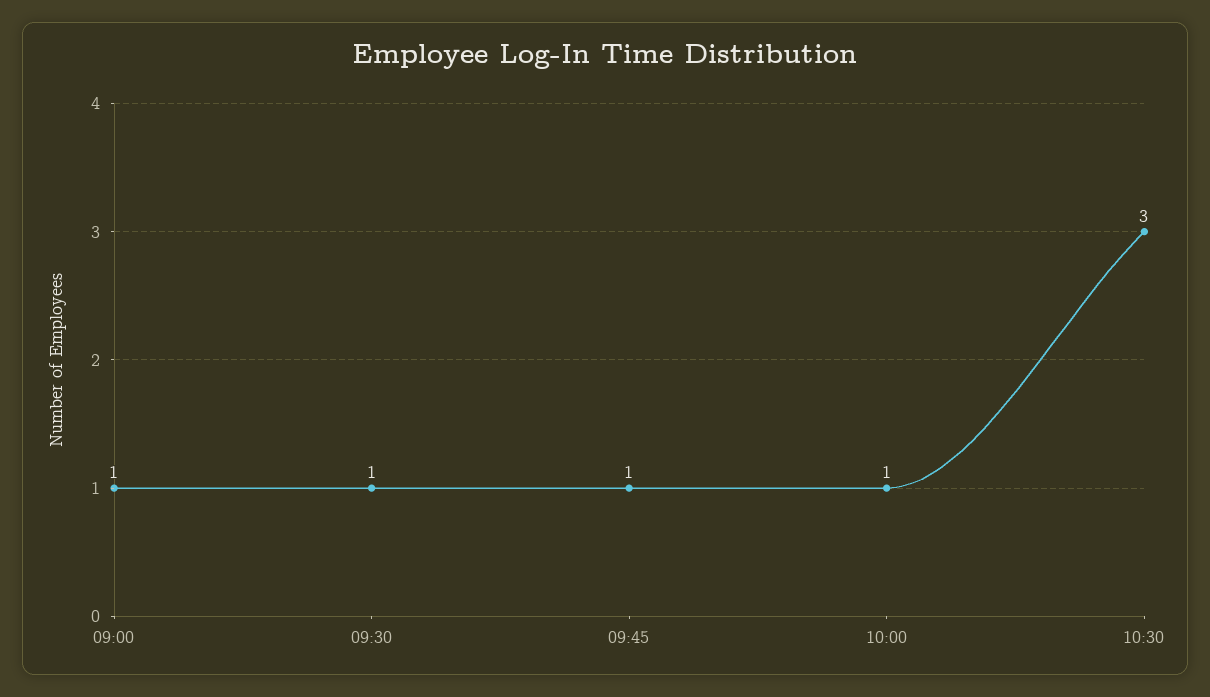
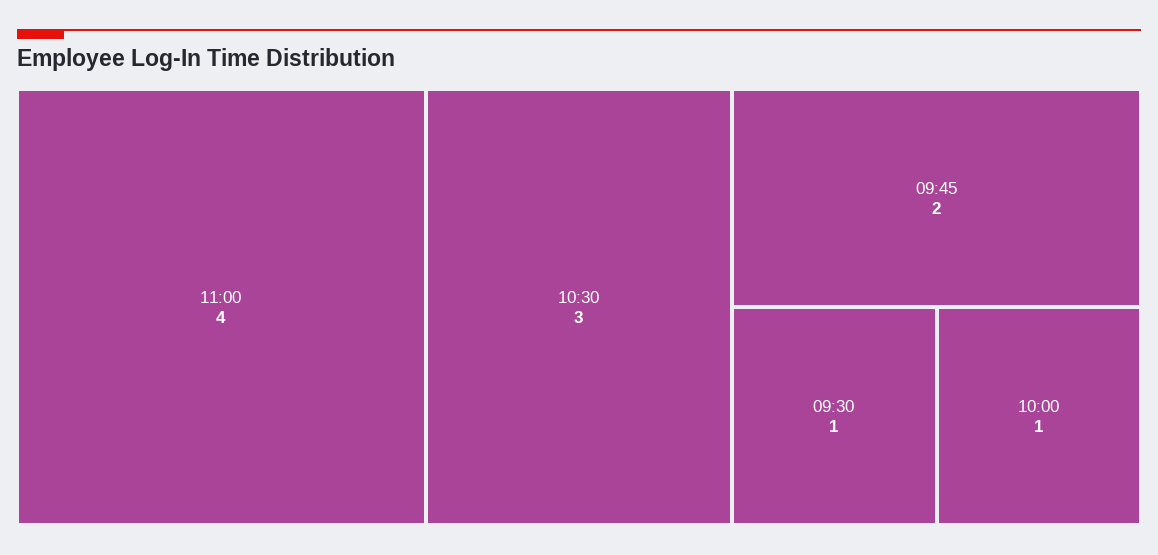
09:00: 1 -> none
09:45: 1 -> 2
11:00: none -> 4

